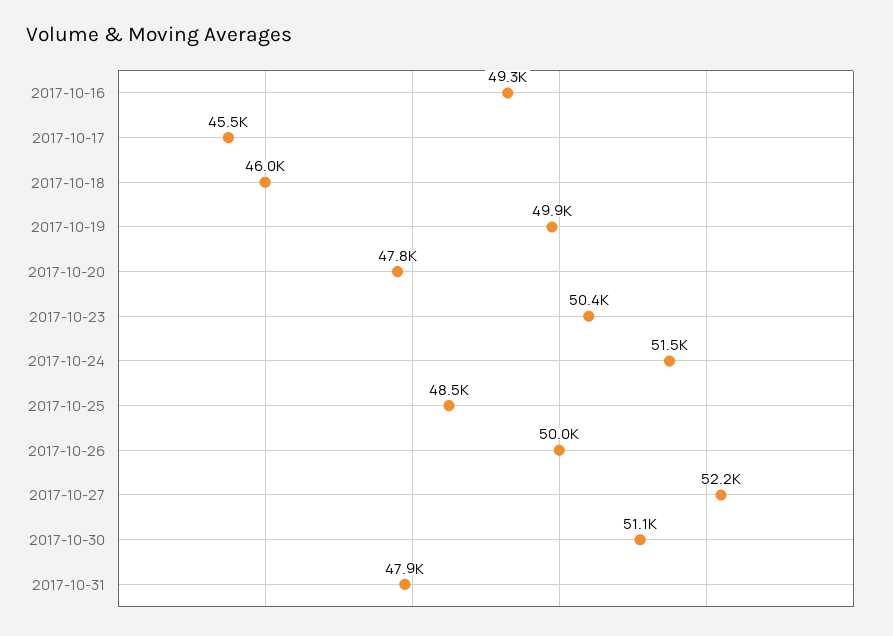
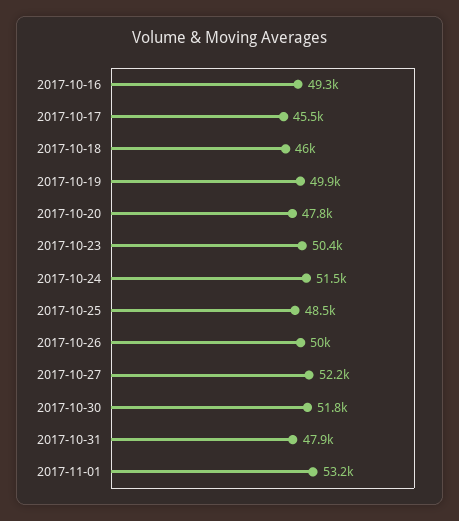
2017-10-30: 51100 -> 51800
2017-11-01: none -> 53200

